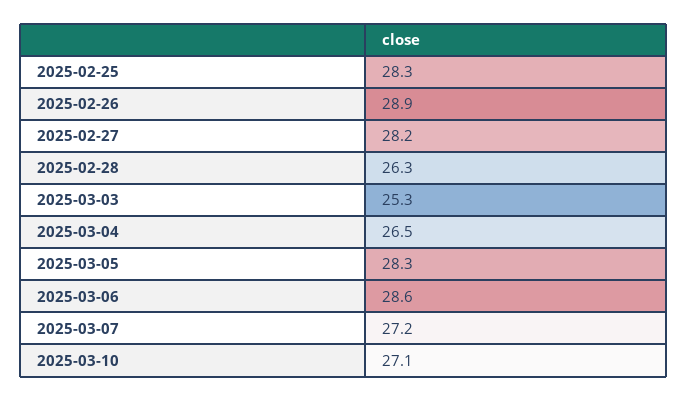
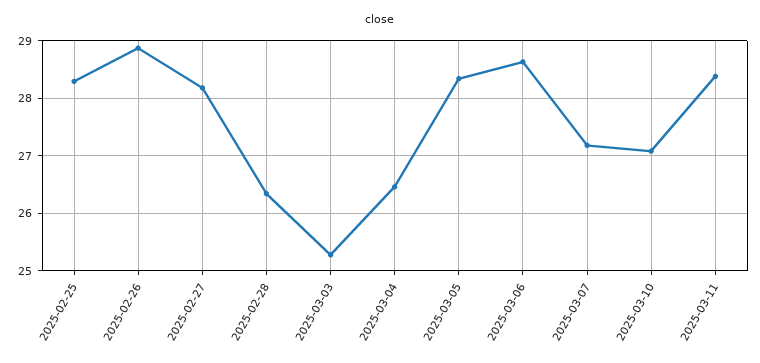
2025-03-11: none -> 28.4

